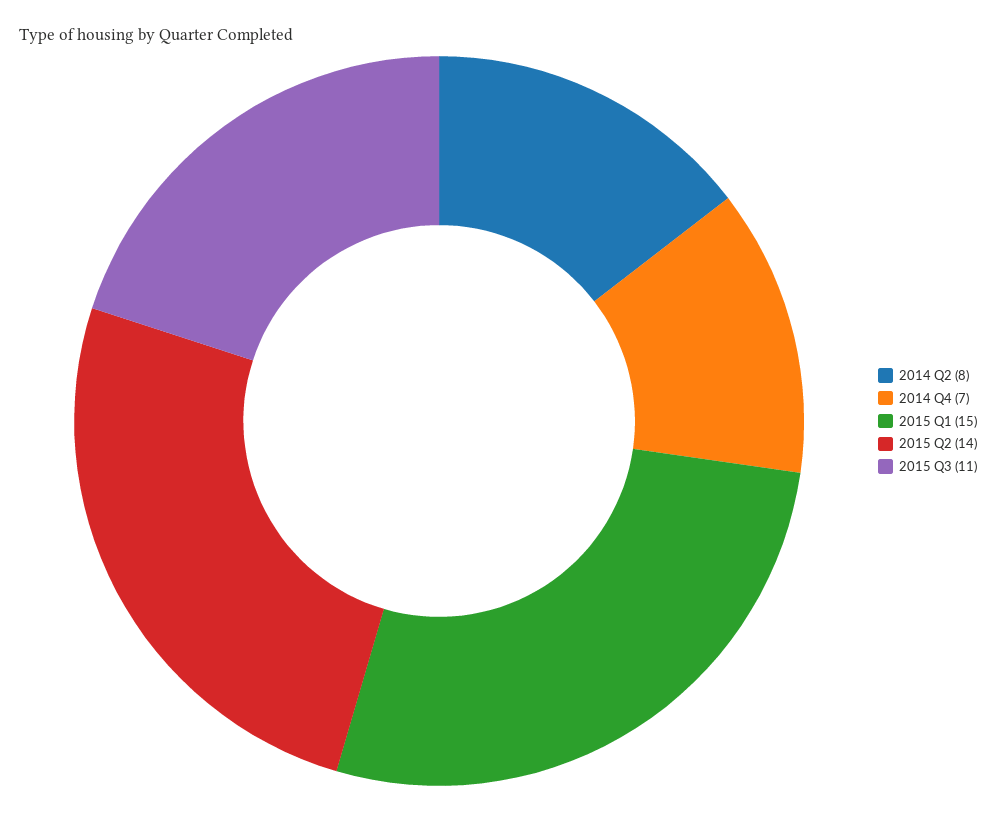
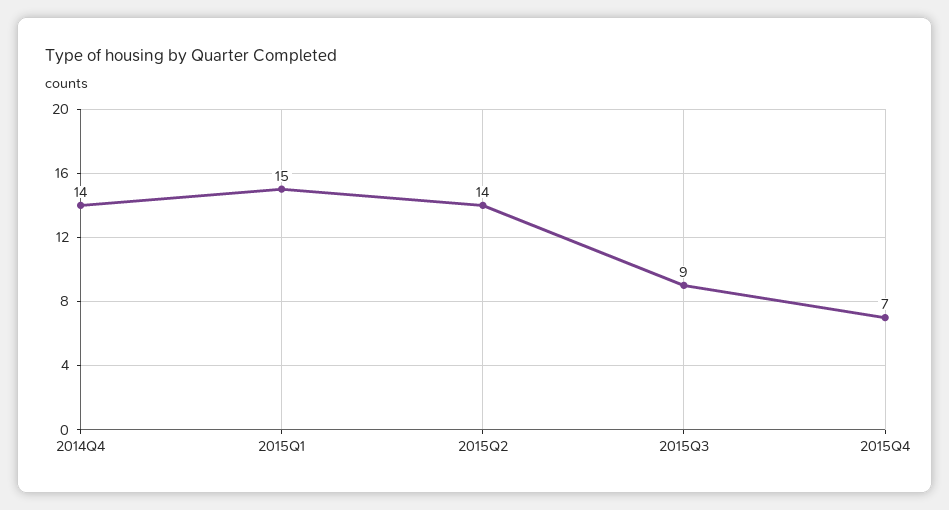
2014 Q2: 8 -> none
2014 Q4: 7 -> 14
2015 Q3: 11 -> 9
2015Q4: none -> 7

